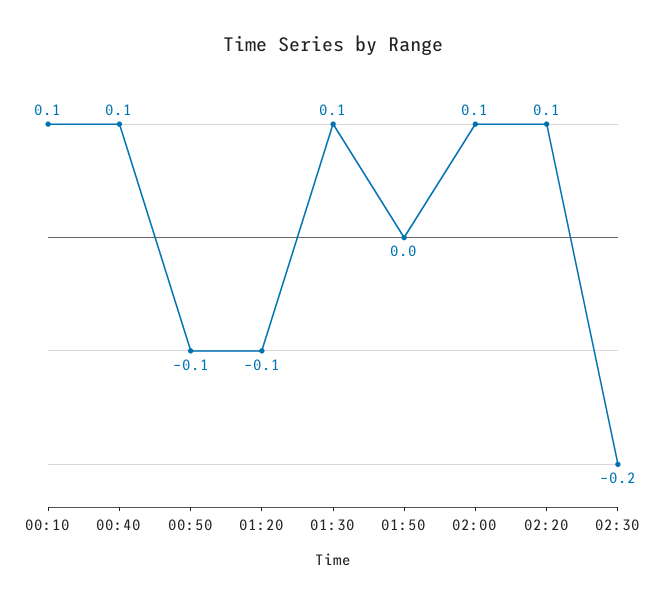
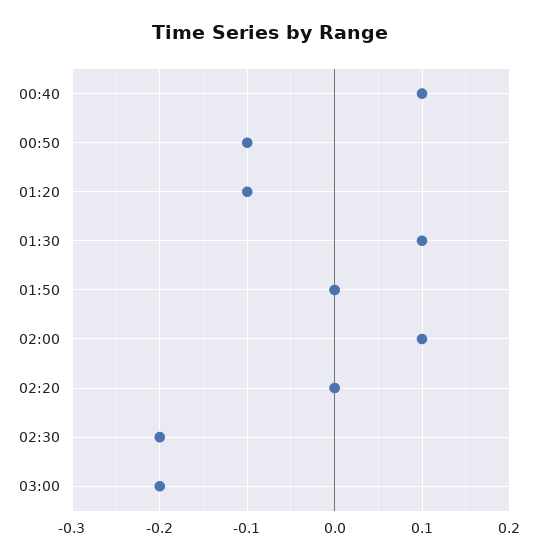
00:10: 0.1 -> none
02:20: 0.1 -> 0
03:00: none -> -0.2

